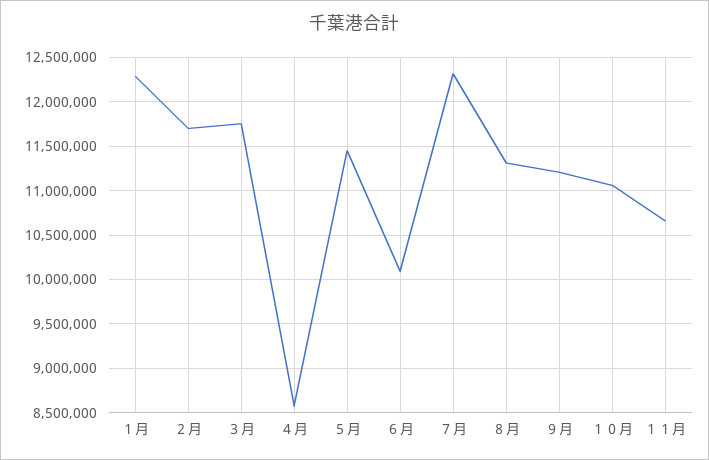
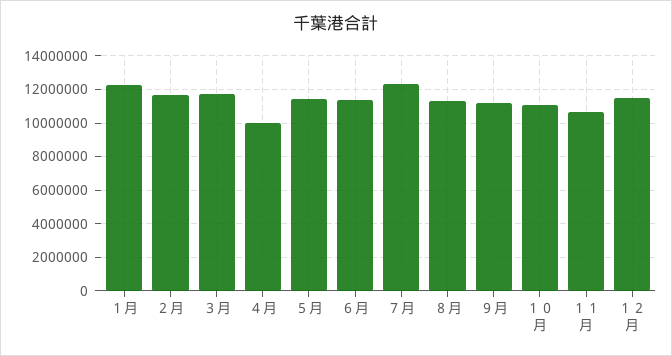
４月: 8600000 -> 10000000
６月: 10100000 -> 11500000
１２月: none -> 11500000

